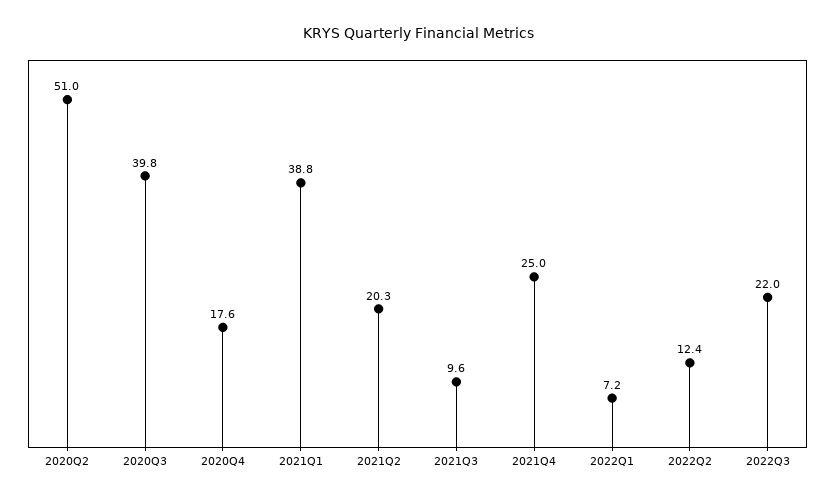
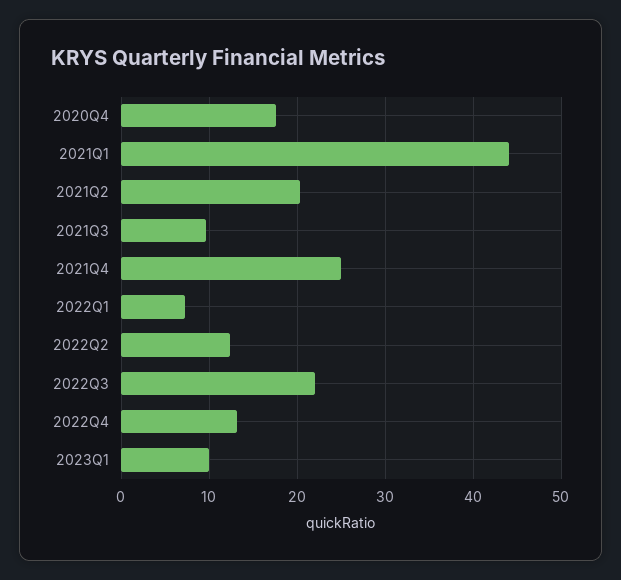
2020Q2: 51 -> none
2020Q3: 39.8 -> none
2021Q1: 38.8 -> 44
2022Q4: none -> 13
2023Q1: none -> 10

